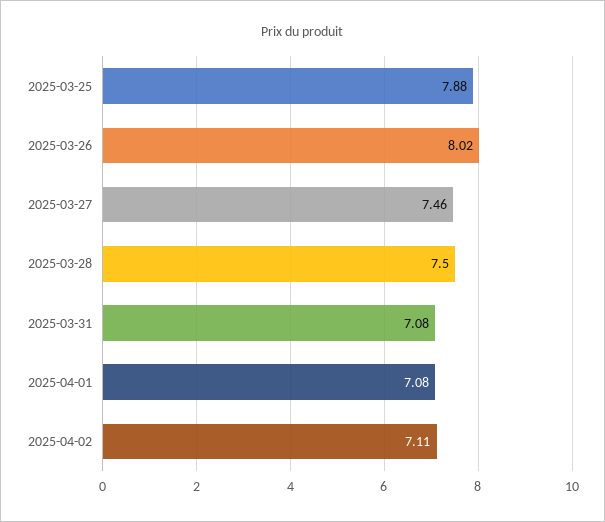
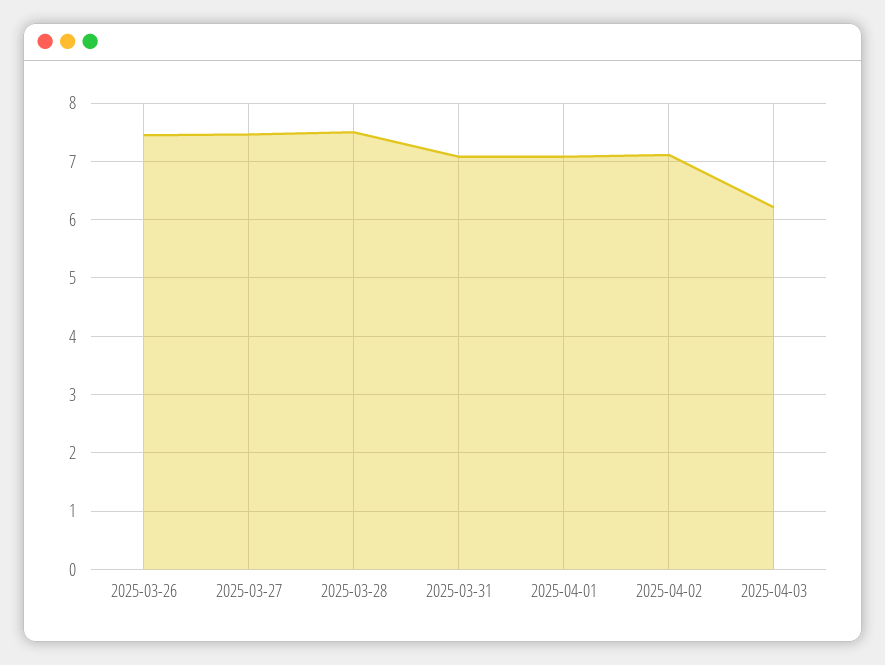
2025-03-25: 7.88 -> none
2025-03-26: 8.02 -> 7.4
2025-04-03: none -> 6.2

